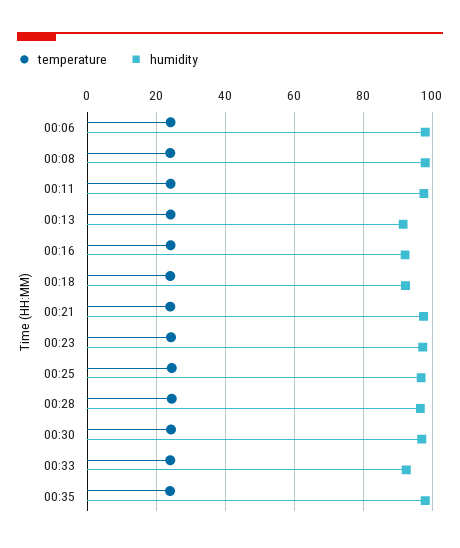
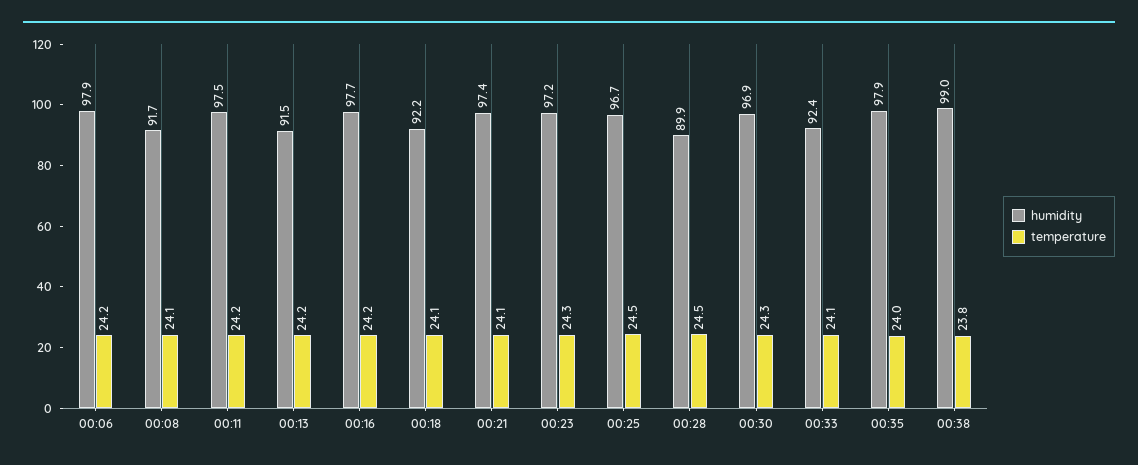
humidity, 00:08: 98 -> 91.7
humidity, 00:16: 92 -> 97.7
humidity, 00:28: 96 -> 89.9
humidity, 00:38: none -> 99
temperature, 00:38: none -> 23.8

